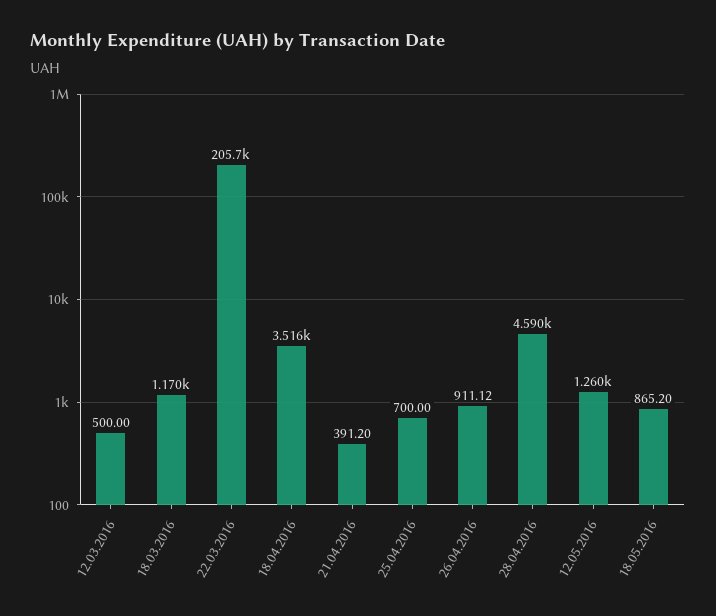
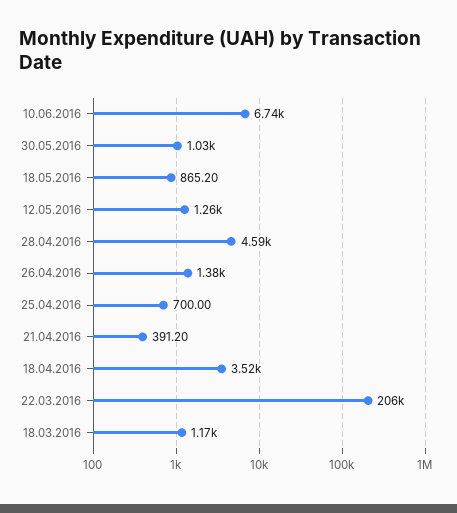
12.03.2016: 500 -> none
26.04.2016: 911.12 -> 1380
10.06.2016: none -> 6740
30.05.2016: none -> 1030

